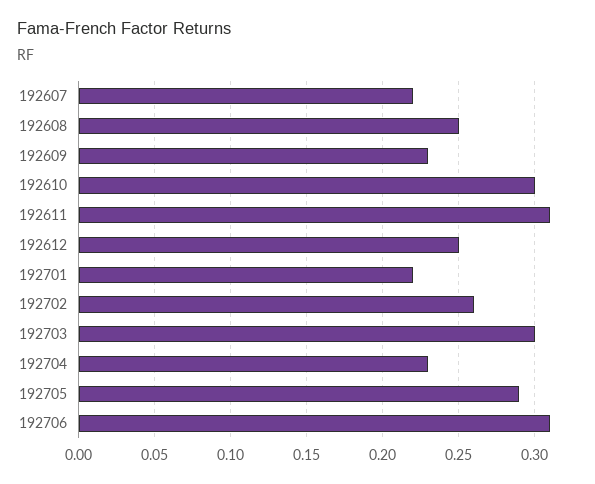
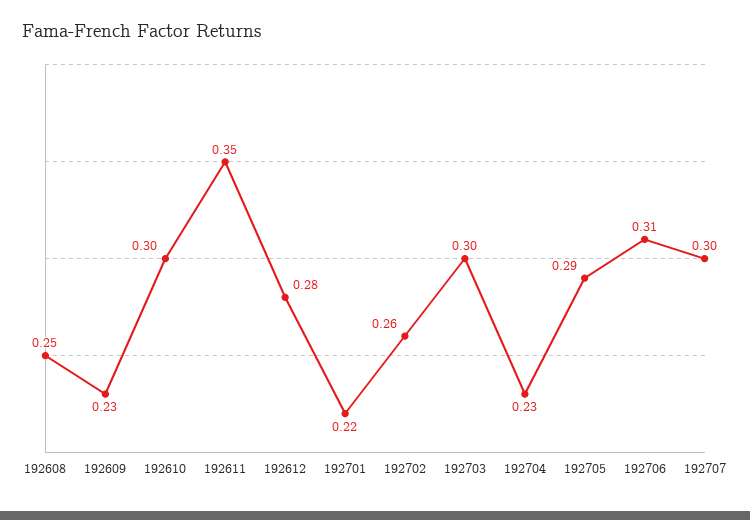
192607: 0.22 -> none
192611: 0.31 -> 0.35
192612: 0.25 -> 0.28
192707: none -> 0.3

